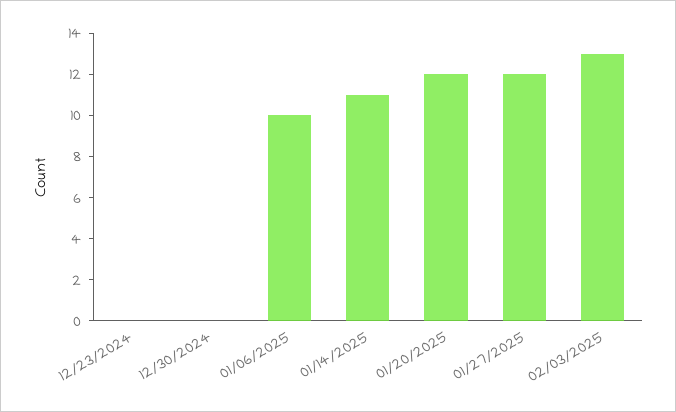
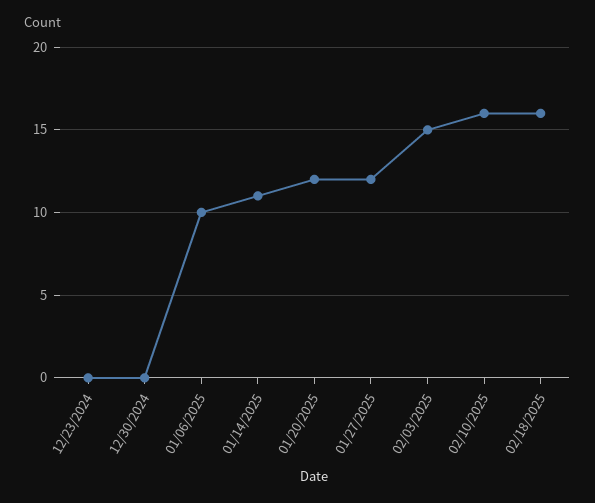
02/03/2025: 13 -> 15
02/10/2025: none -> 16
02/18/2025: none -> 16

